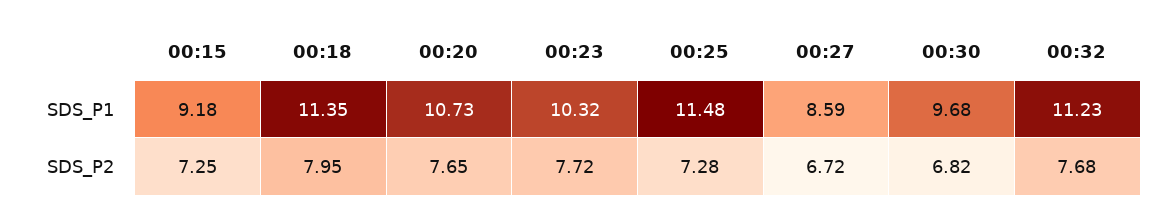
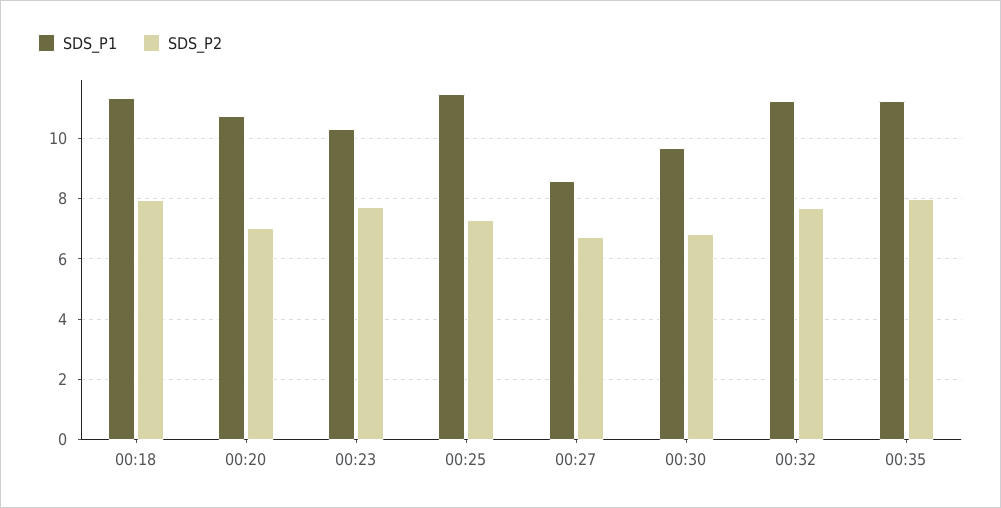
SDS_P1, 00:15: 9.18 -> none
SDS_P2, 00:15: 7.25 -> none
SDS_P2, 00:20: 7.65 -> 7
SDS_P1, 00:35: none -> 11.2
SDS_P2, 00:35: none -> 8

